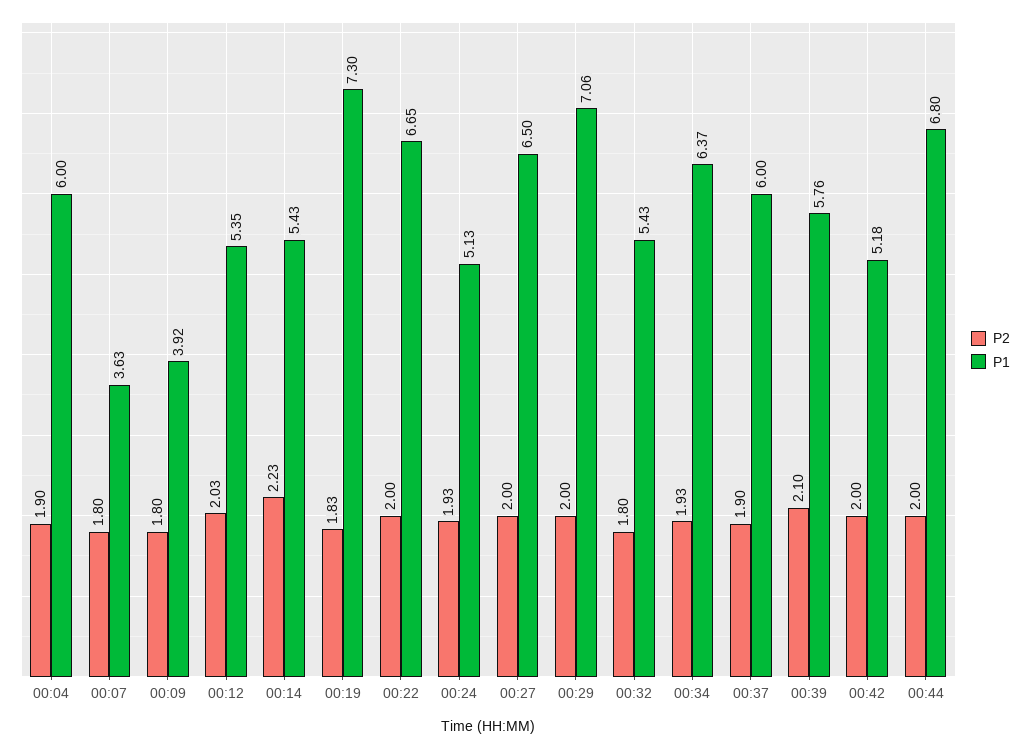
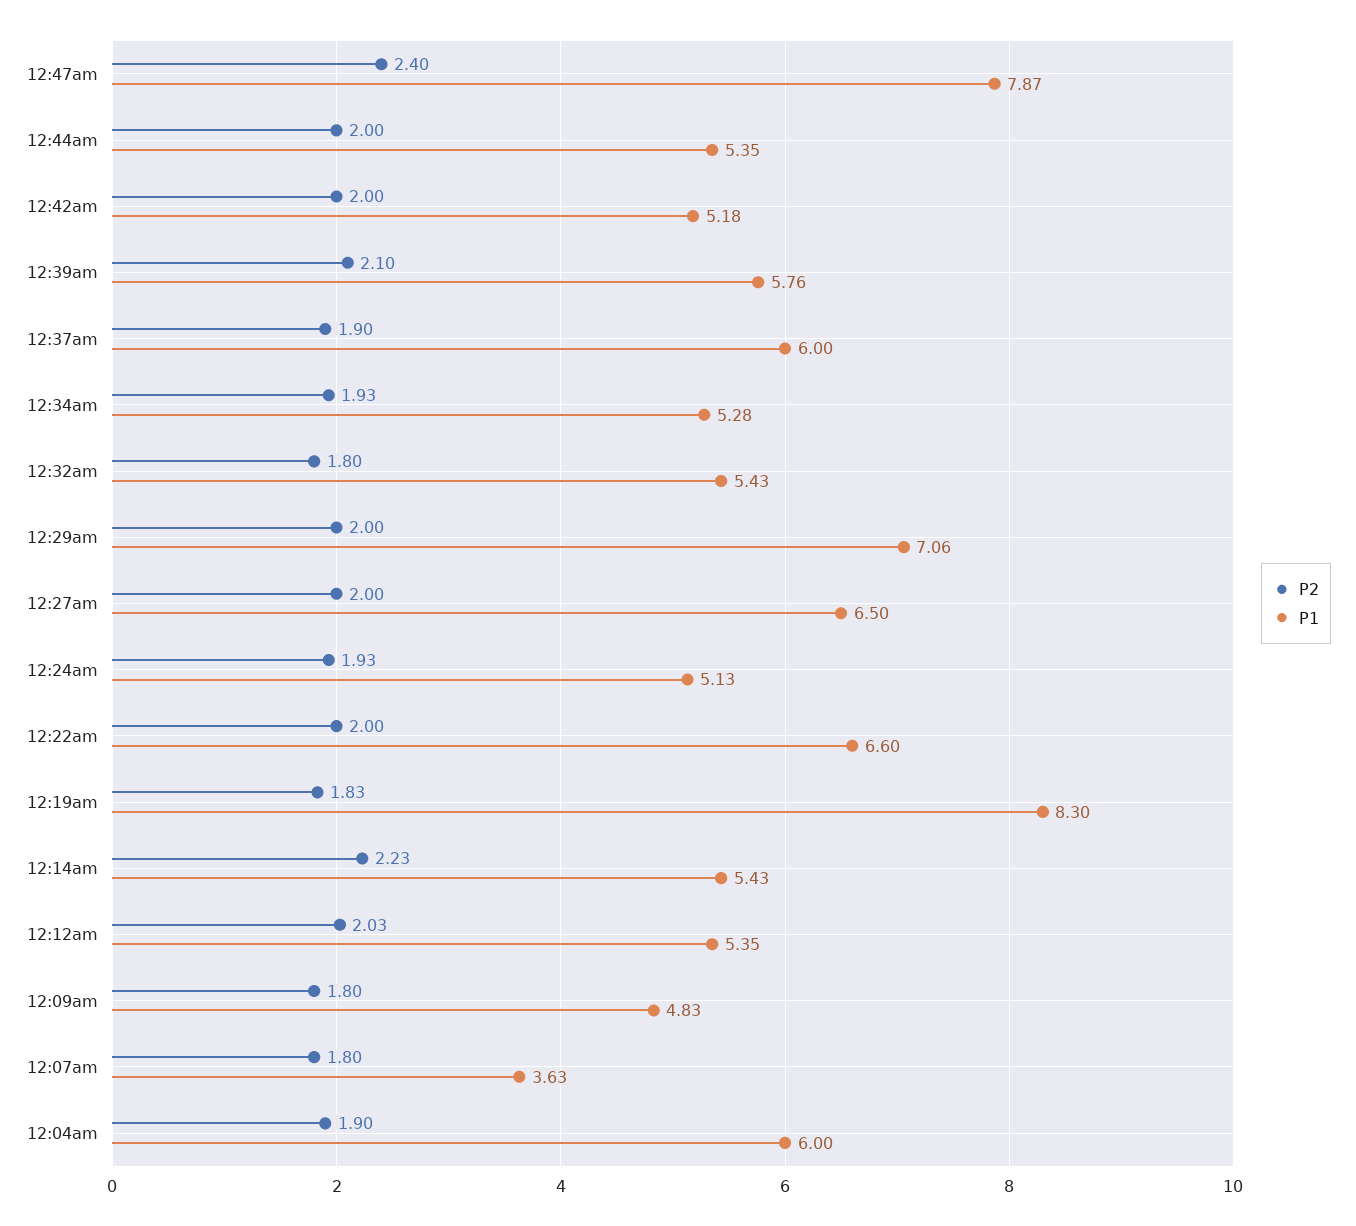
P1, 00:09: 3.92 -> 4.83
P1, 00:19: 7.3 -> 8.3
P1, 00:22: 6.65 -> 6.6
P1, 00:34: 6.37 -> 5.28
P1, 00:44: 6.8 -> 5.35
P2, 12:47am: none -> 2.4
P1, 12:47am: none -> 7.87

